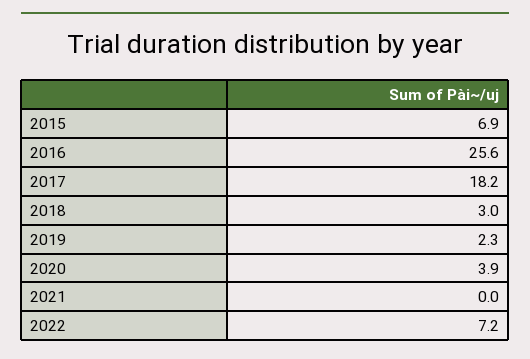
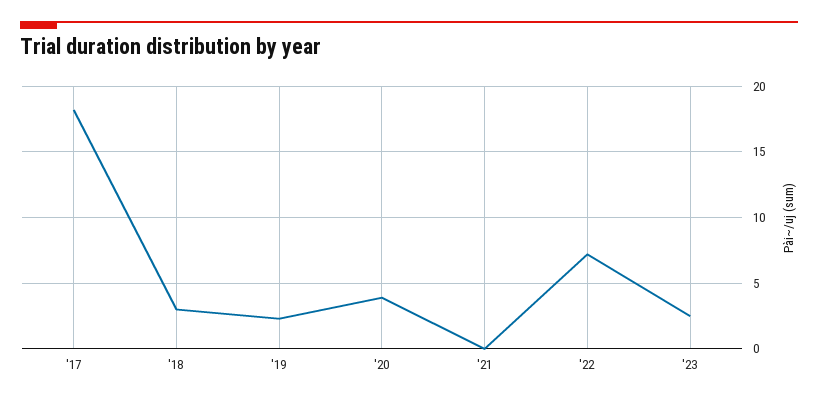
2015: 6.9 -> none
2016: 25.6 -> none
'23: none -> 2.5

